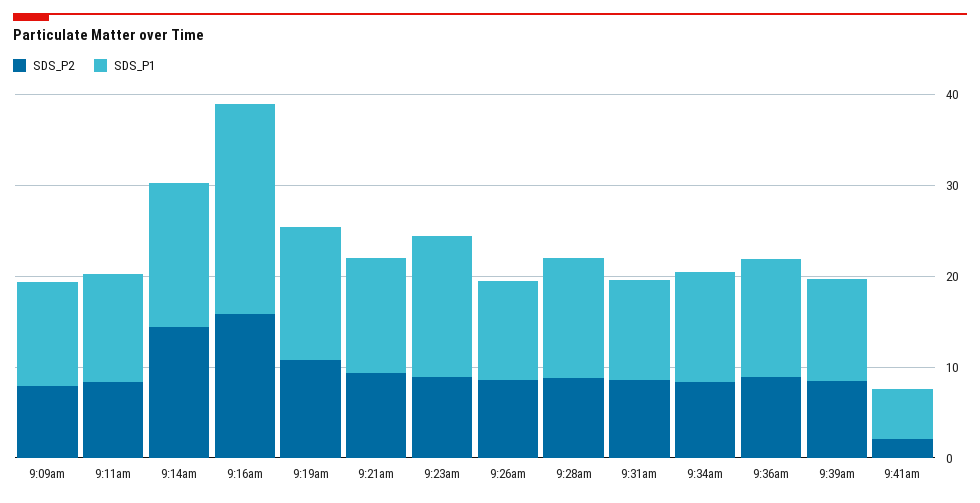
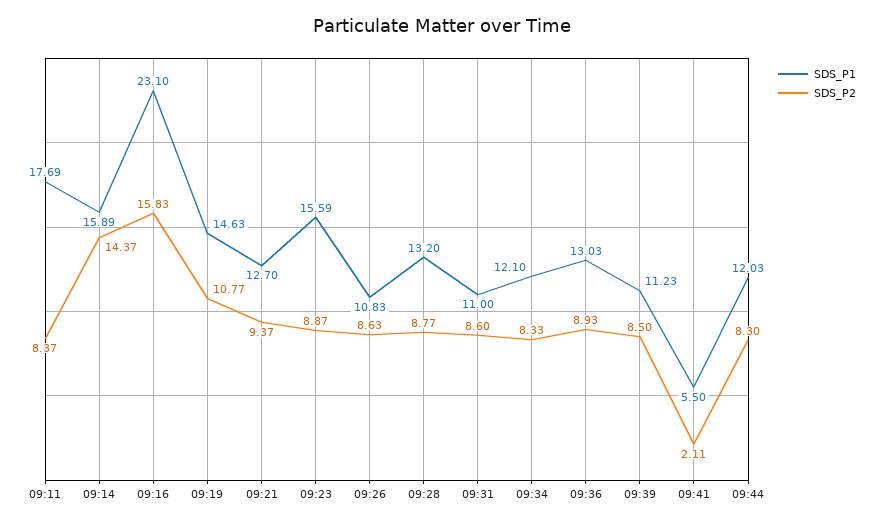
SDS_P2, 9:09am: 8 -> none
SDS_P1, 9:09am: 12 -> none
SDS_P1, 9:11am: 12 -> 17.69
SDS_P1, 09:44: none -> 12.03
SDS_P2, 09:44: none -> 8.3

